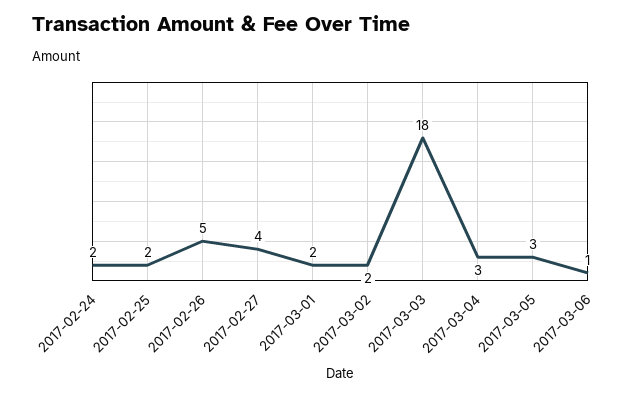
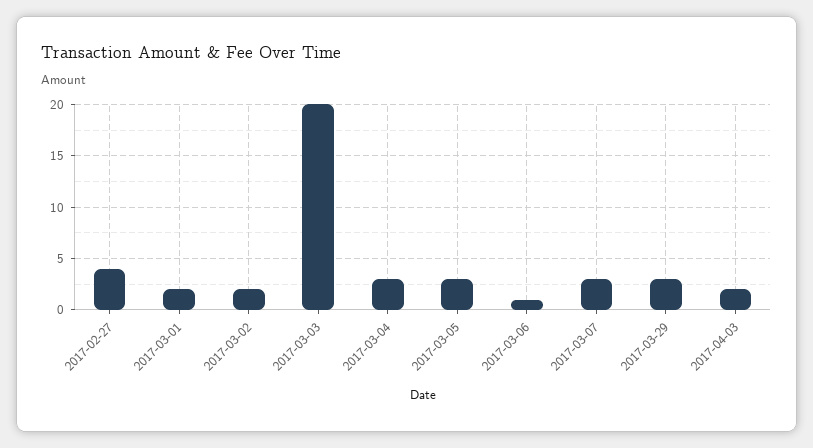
2017-02-24: 2 -> none
2017-02-25: 2 -> none
2017-02-26: 5 -> none
2017-03-03: 18 -> 20
2017-03-07: none -> 3
2017-03-29: none -> 3
2017-04-03: none -> 2

